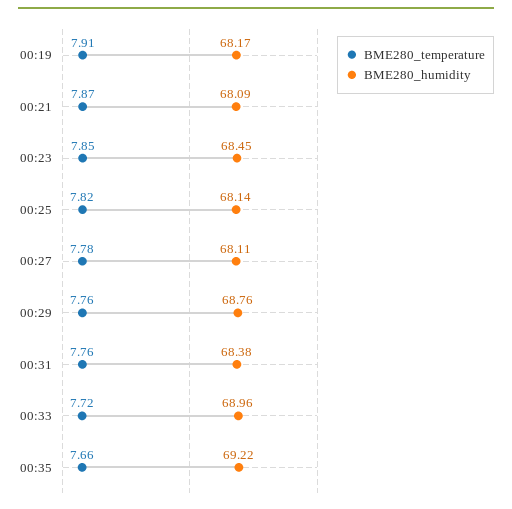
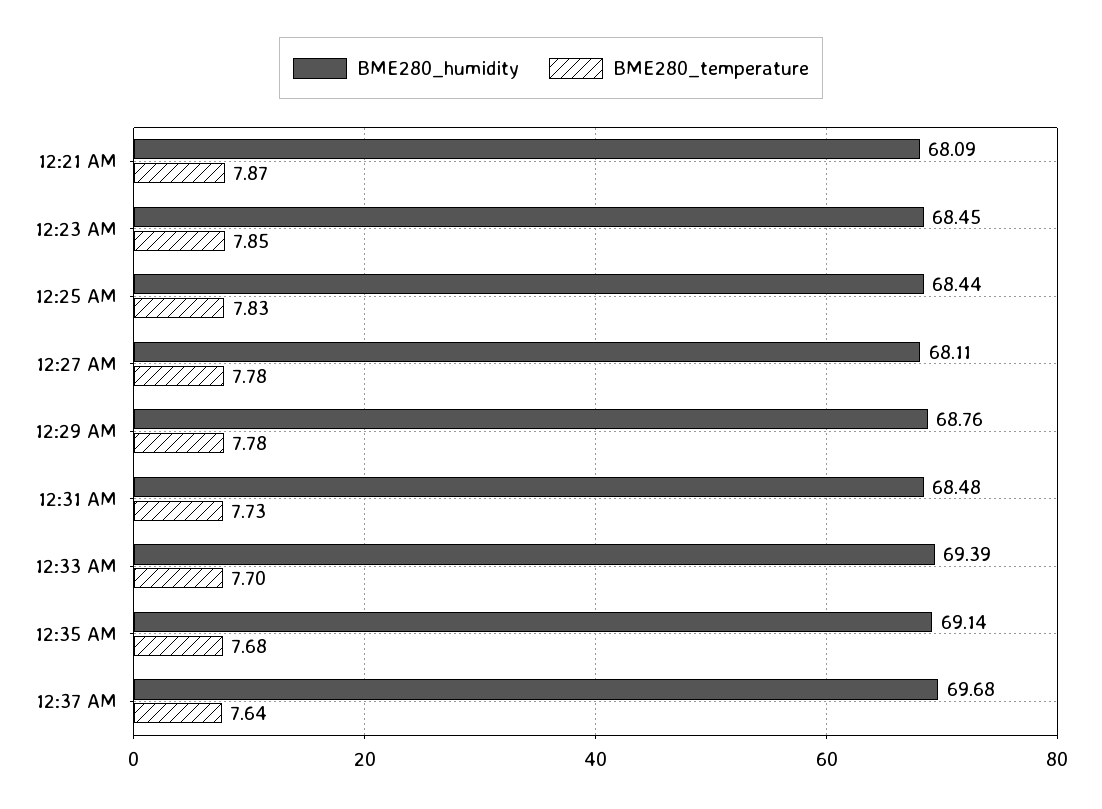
BME280_temperature, 00:19: 7.91 -> none
BME280_humidity, 00:19: 68.17 -> none
BME280_temperature, 00:25: 7.82 -> 7.83
BME280_humidity, 00:25: 68.14 -> 68.44
BME280_temperature, 00:29: 7.76 -> 7.78
BME280_temperature, 00:31: 7.76 -> 7.73
BME280_humidity, 00:31: 68.38 -> 68.48
BME280_temperature, 00:33: 7.72 -> 7.7
BME280_humidity, 00:33: 68.96 -> 69.39
BME280_temperature, 00:35: 7.66 -> 7.68
BME280_humidity, 00:35: 69.22 -> 69.14
BME280_humidity, 12:37 AM: none -> 69.68
BME280_temperature, 12:37 AM: none -> 7.64

